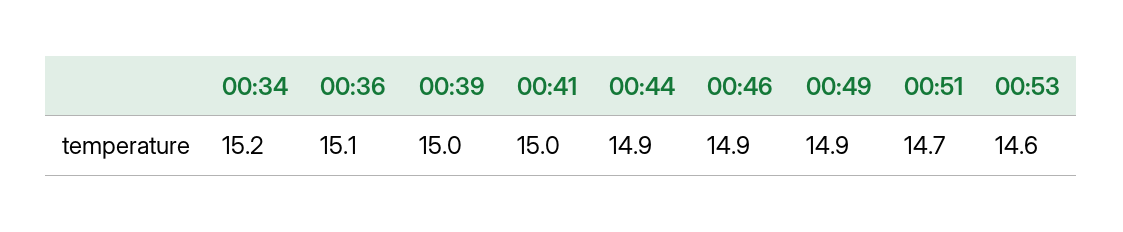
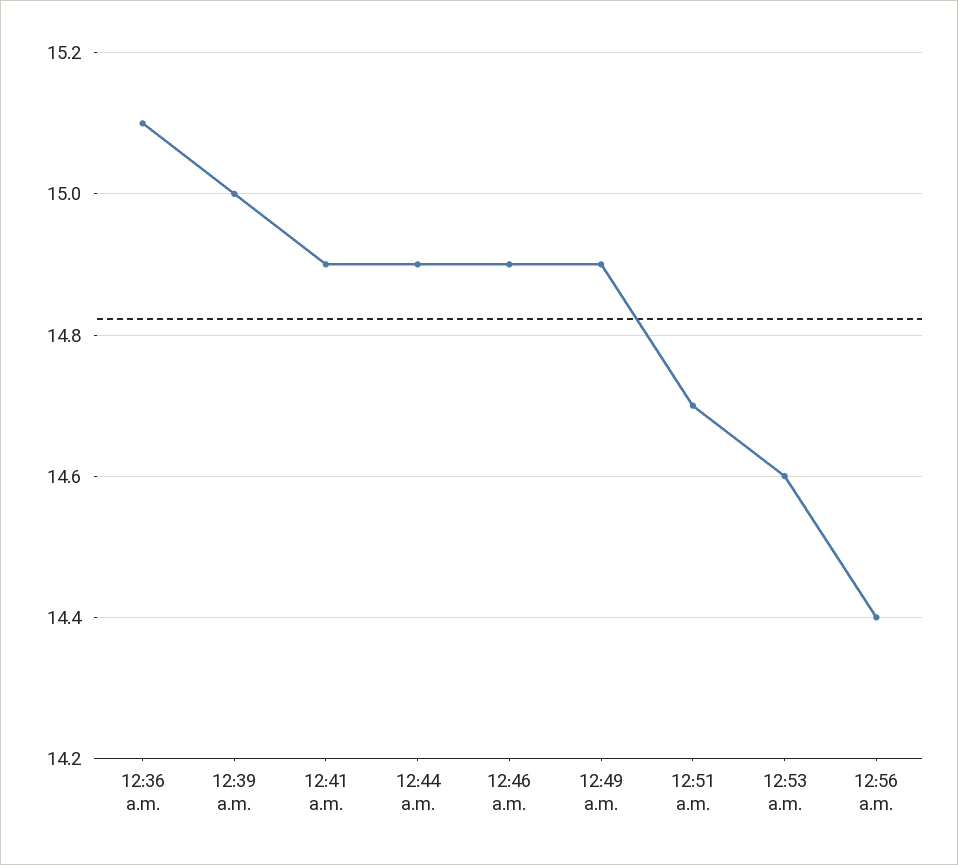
00:34: 15.2 -> none
00:41: 15 -> 14.9
12:56 a.m.: none -> 14.4

